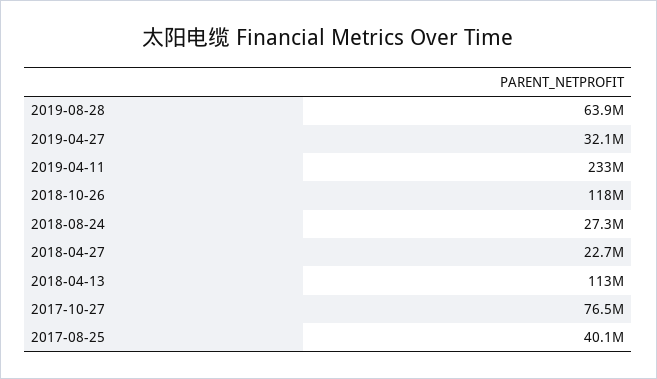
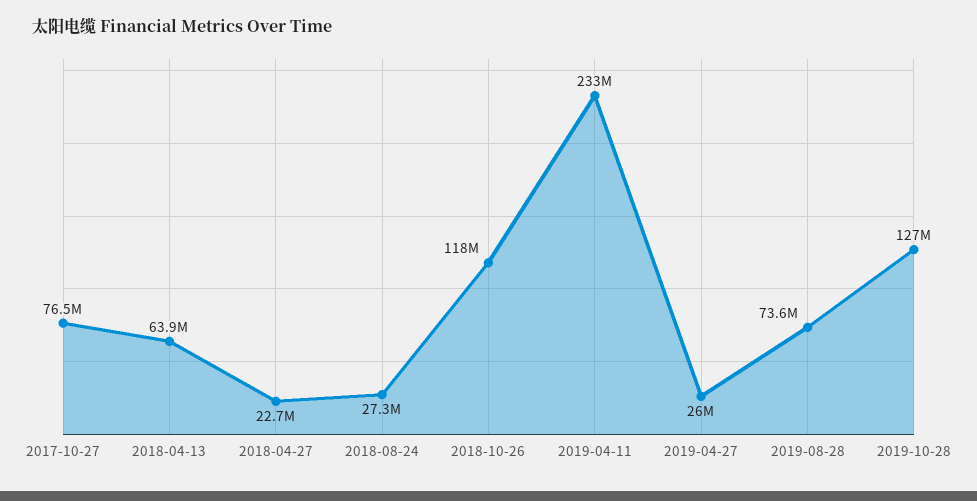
2019-08-28: 63900000 -> 73600000
2019-04-27: 32100000 -> 26000000
2018-04-13: 113000000 -> 63900000
2017-08-25: 40100000 -> none
2019-10-28: none -> 127000000

